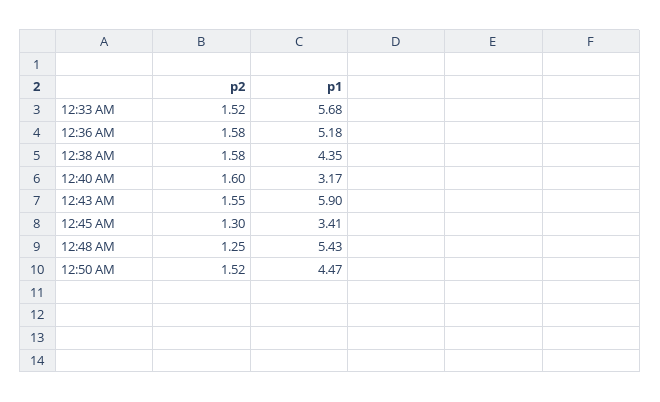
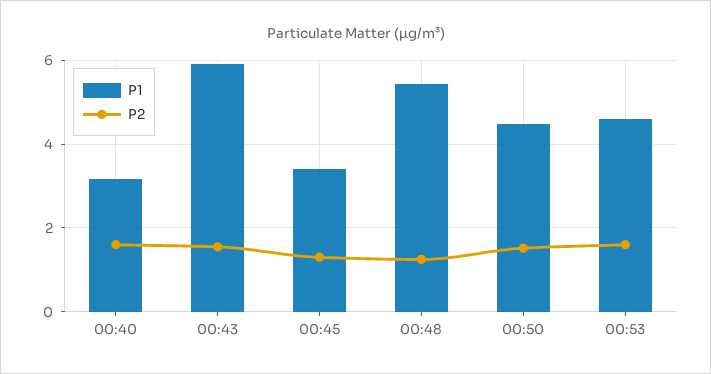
p2, 12:33 AM: 1.52 -> none
p1, 12:33 AM: 5.68 -> none
p2, 12:36 AM: 1.58 -> none
p1, 12:36 AM: 5.18 -> none
p2, 12:38 AM: 1.58 -> none
p1, 12:38 AM: 4.35 -> none
p1, 00:53: none -> 4.6
p2, 00:53: none -> 1.6

